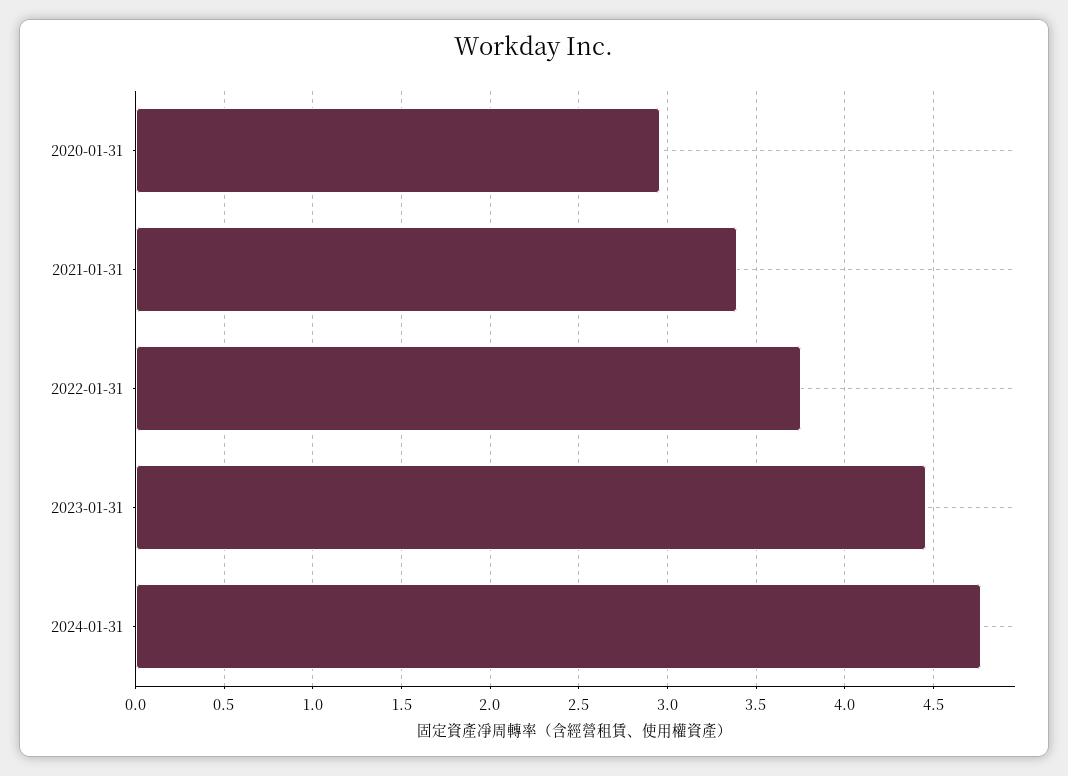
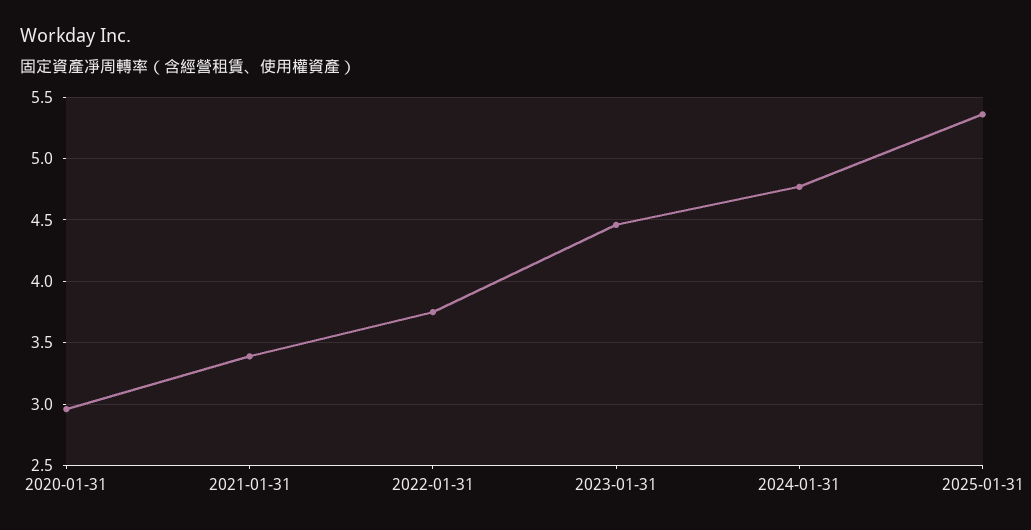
2025-01-31: none -> 5.35

